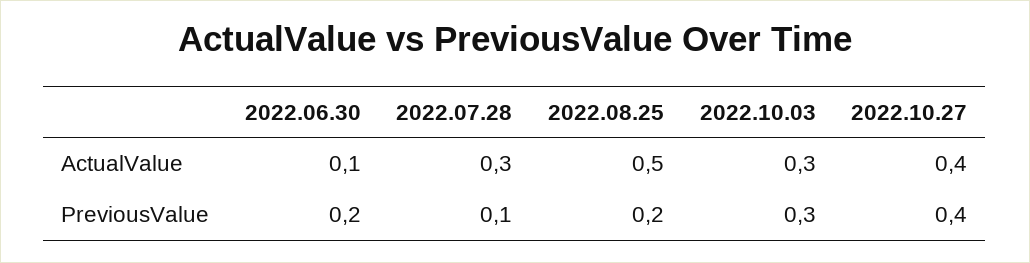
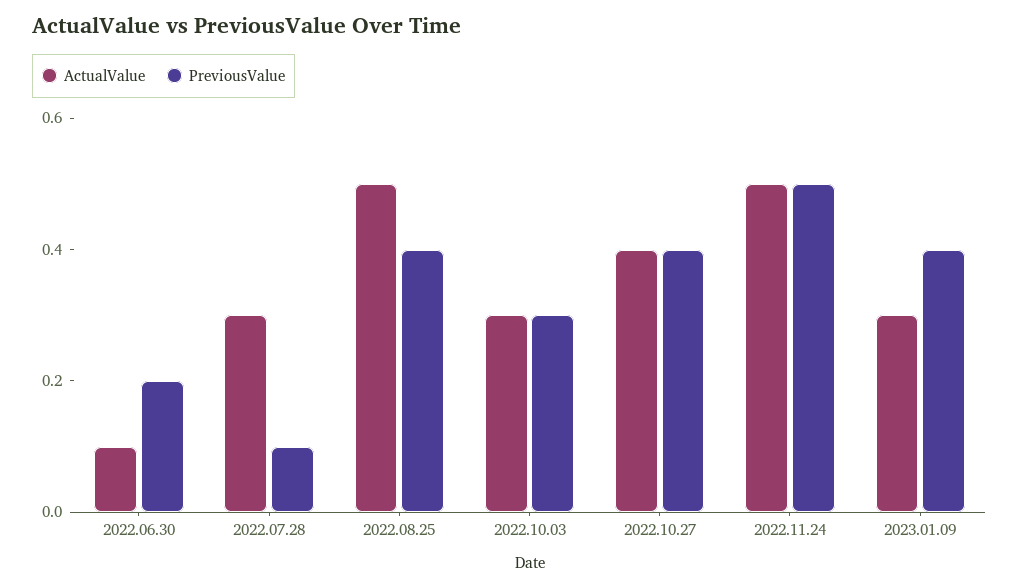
PreviousValue, 2022.08.25: 0.2 -> 0.4
ActualValue, 2022.11.24: none -> 0.5
PreviousValue, 2022.11.24: none -> 0.5
ActualValue, 2023.01.09: none -> 0.3
PreviousValue, 2023.01.09: none -> 0.4

